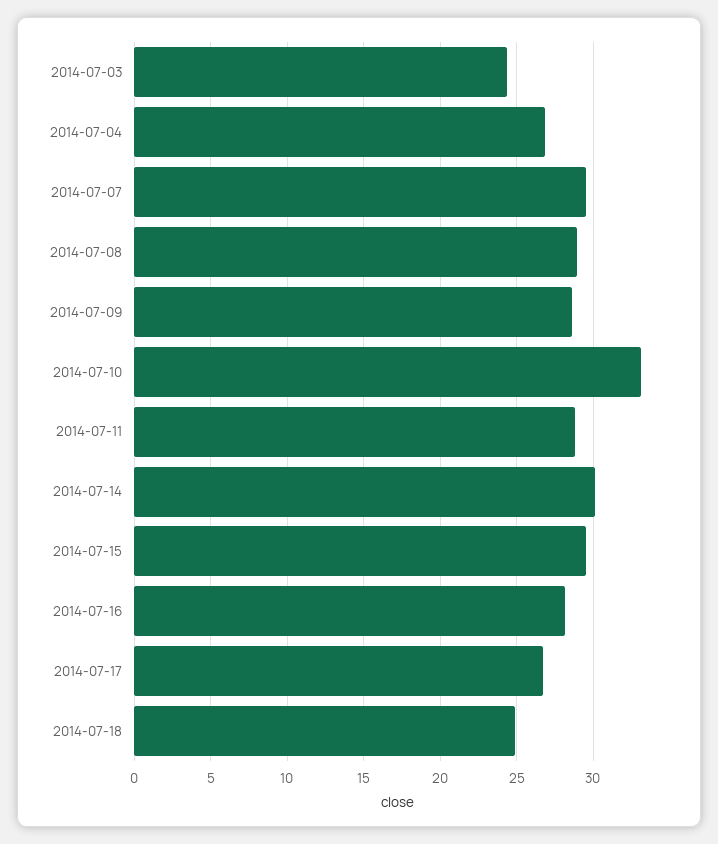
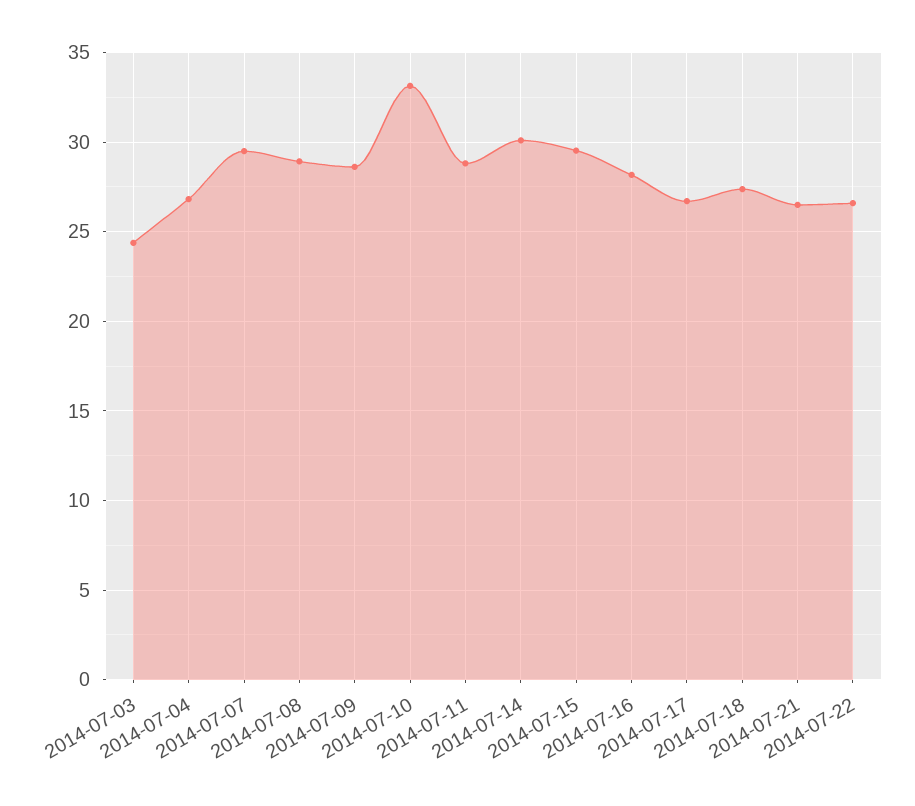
2014-07-18: 25 -> 27.5
2014-07-21: none -> 26.5
2014-07-22: none -> 26.5

